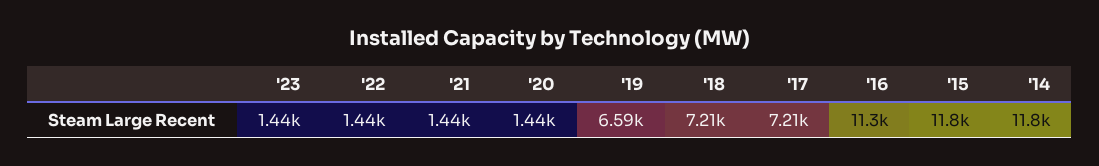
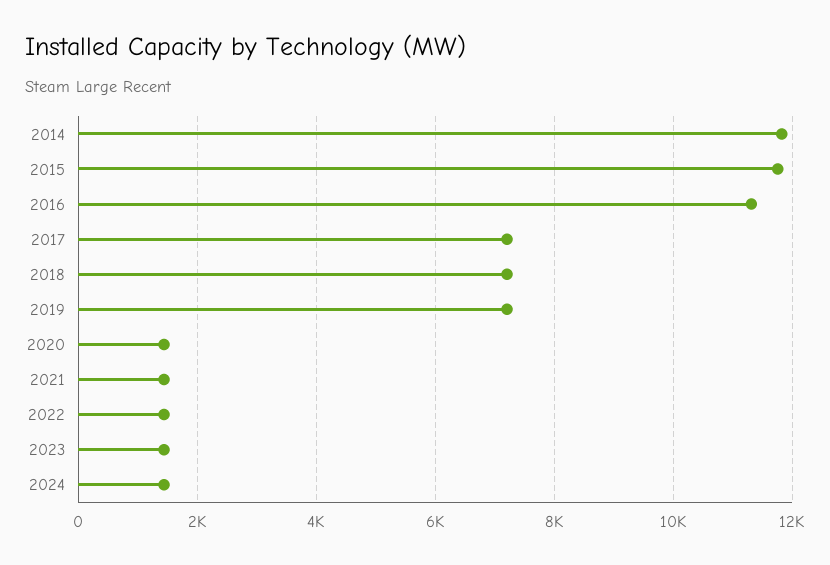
'19: 6590 -> 7200
2024: none -> 1400

